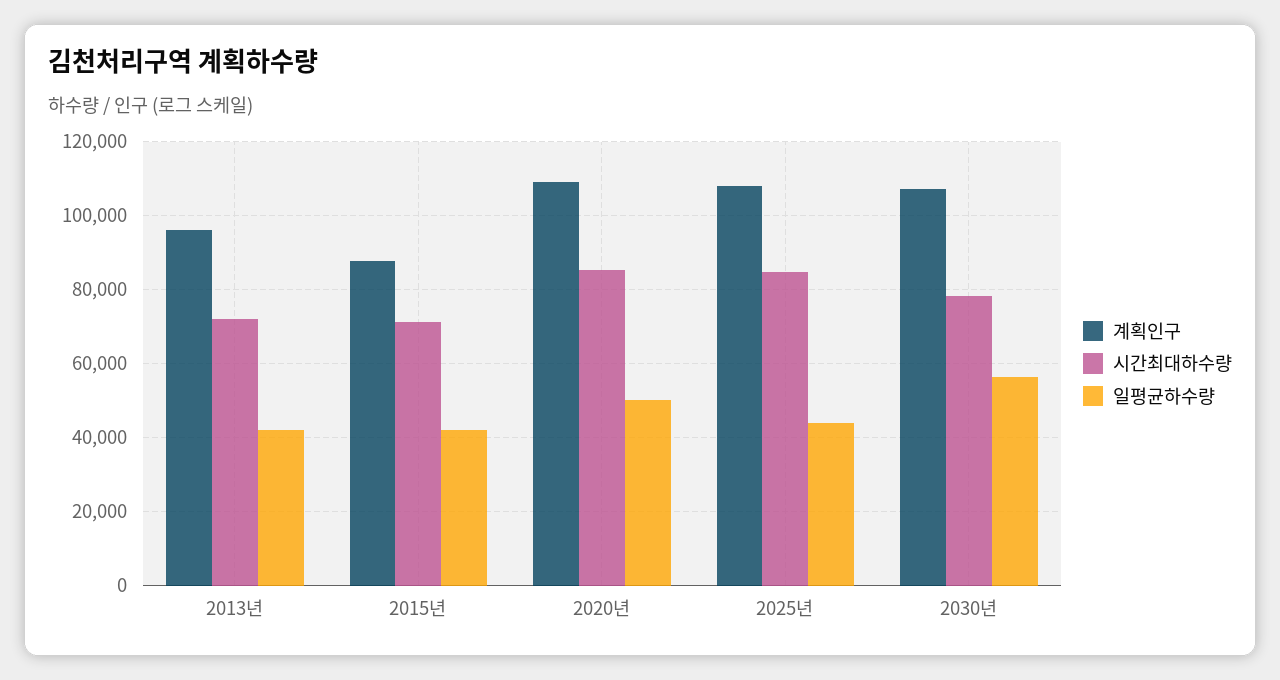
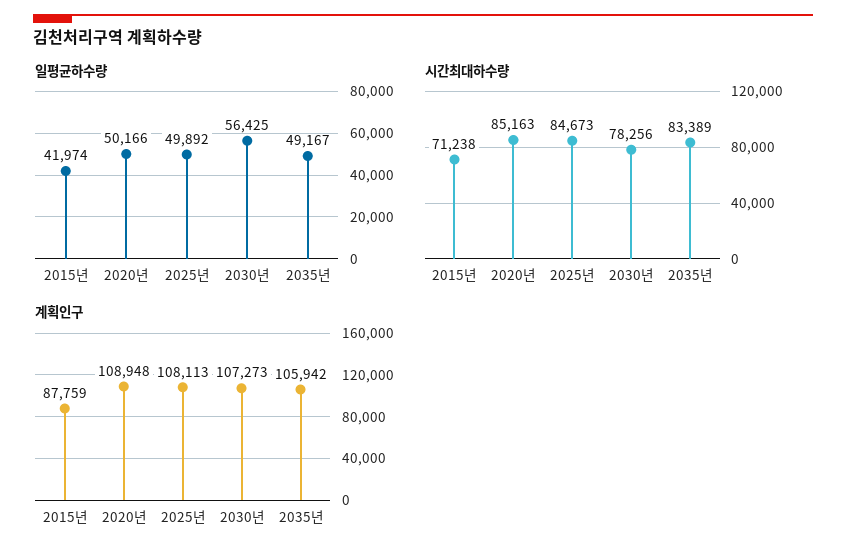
계획인구, 2013년: 96000 -> none
시간최대하수량, 2013년: 72000 -> none
일평균하수량, 2013년: 42000 -> none
일평균하수량, 2025년: 44000 -> 49892
일평균하수량, 2035년: none -> 49167
시간최대하수량, 2035년: none -> 83389
계획인구, 2035년: none -> 105942

